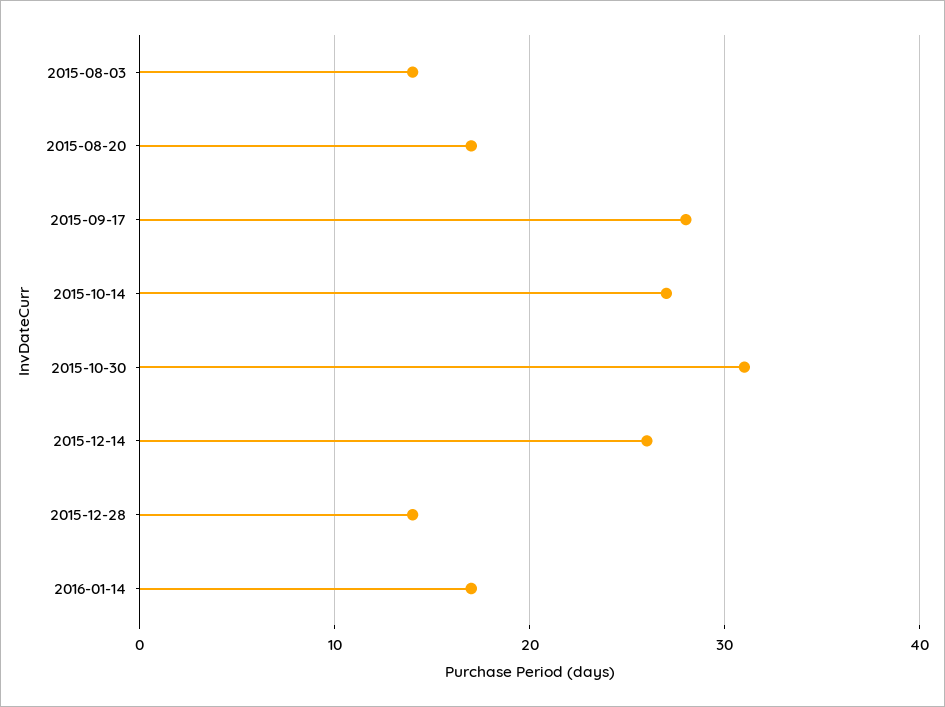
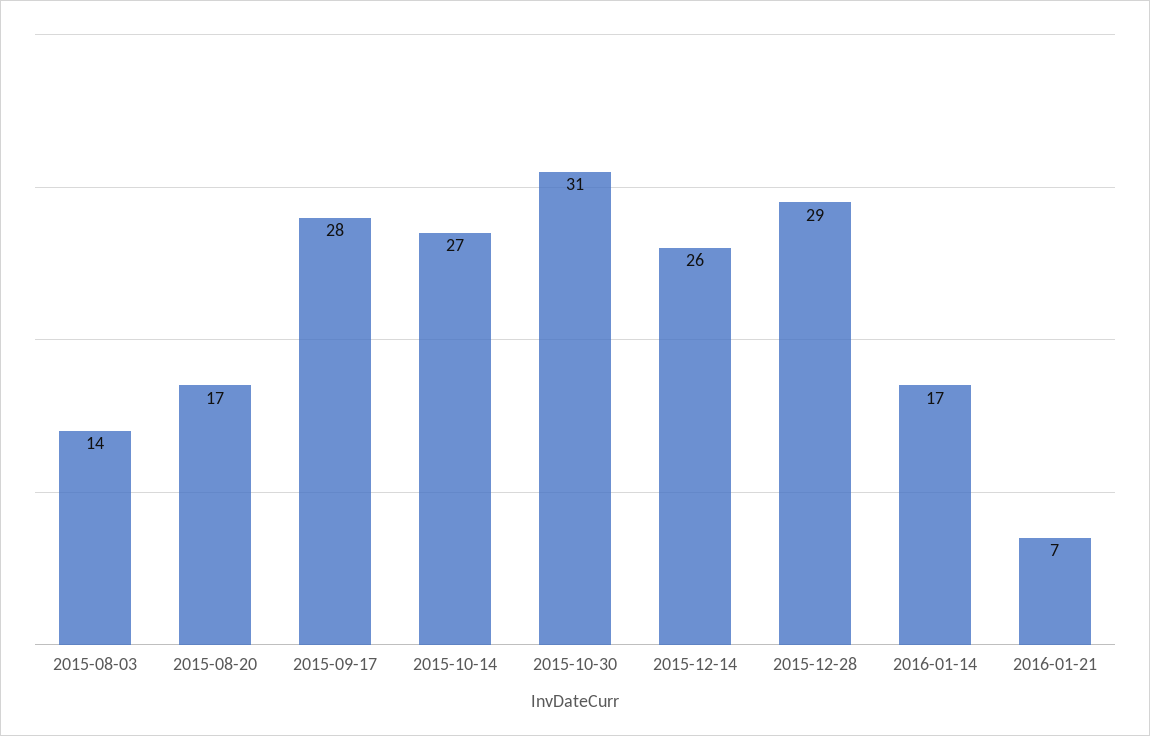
2015-12-28: 14 -> 29
2016-01-21: none -> 7

